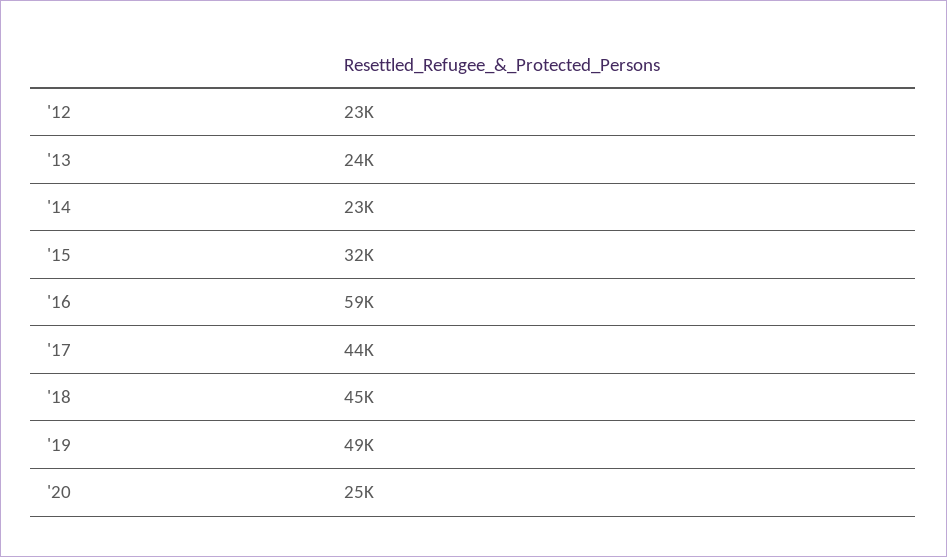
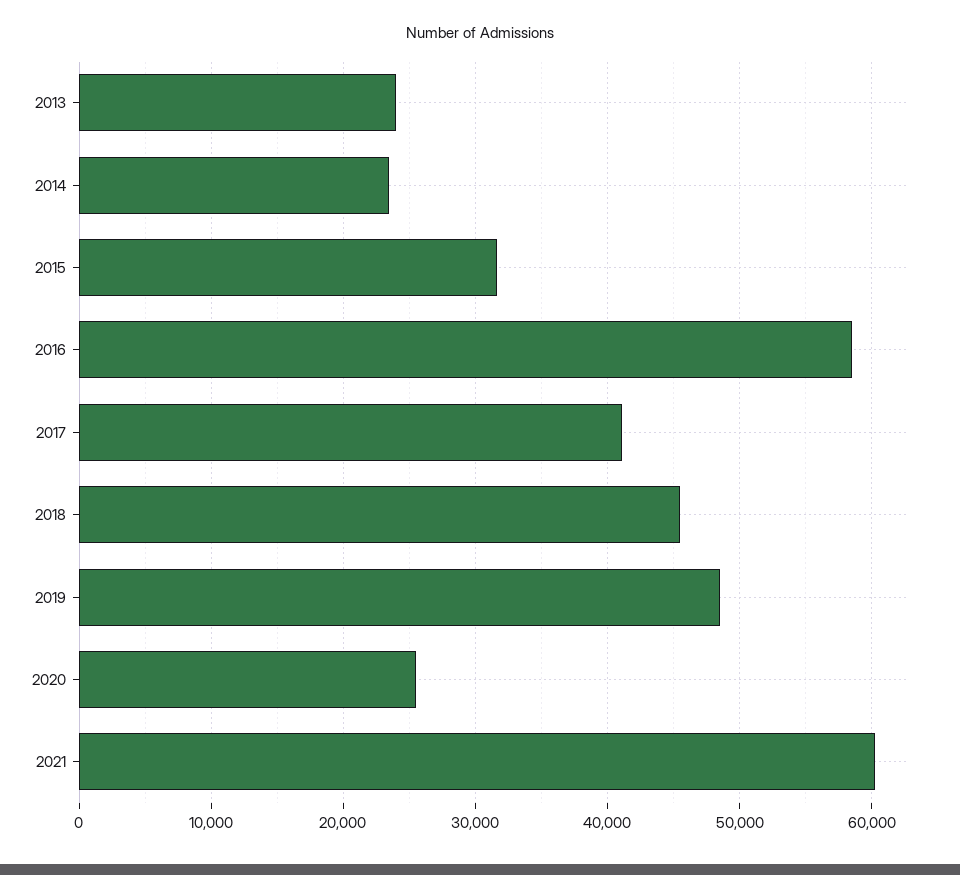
'12: 23000 -> none
'17: 44000 -> 41000
2021: none -> 60000

